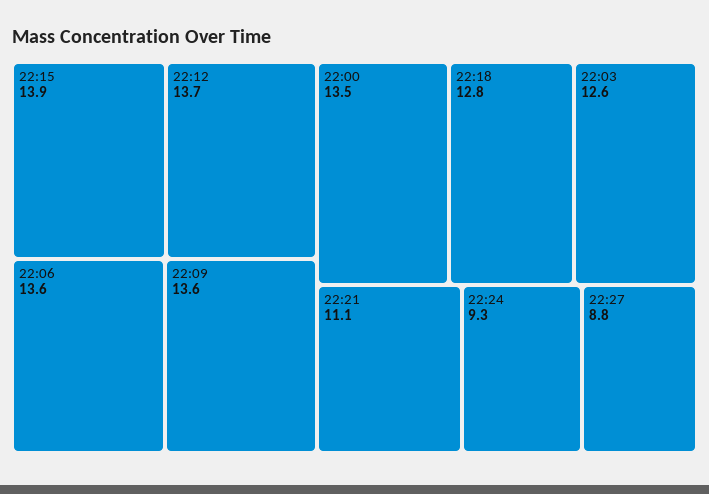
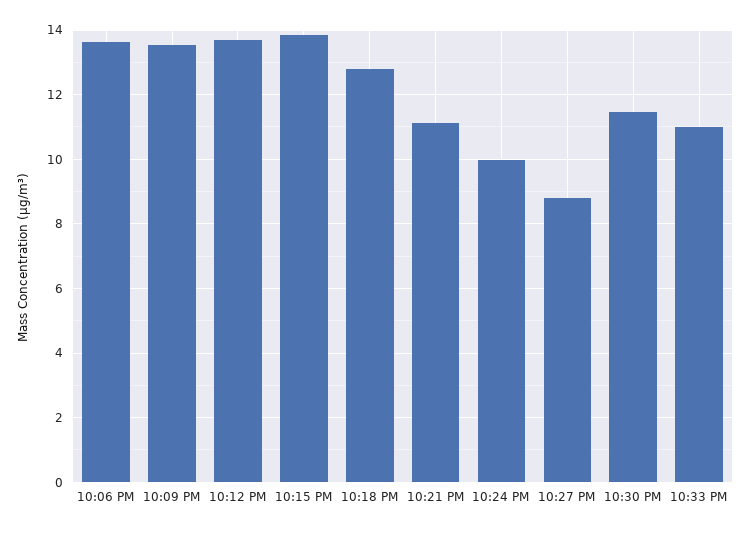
22:00: 13.5 -> none
22:03: 12.6 -> none
22:24: 9.3 -> 10
10:30 PM: none -> 11.4
10:33 PM: none -> 11

